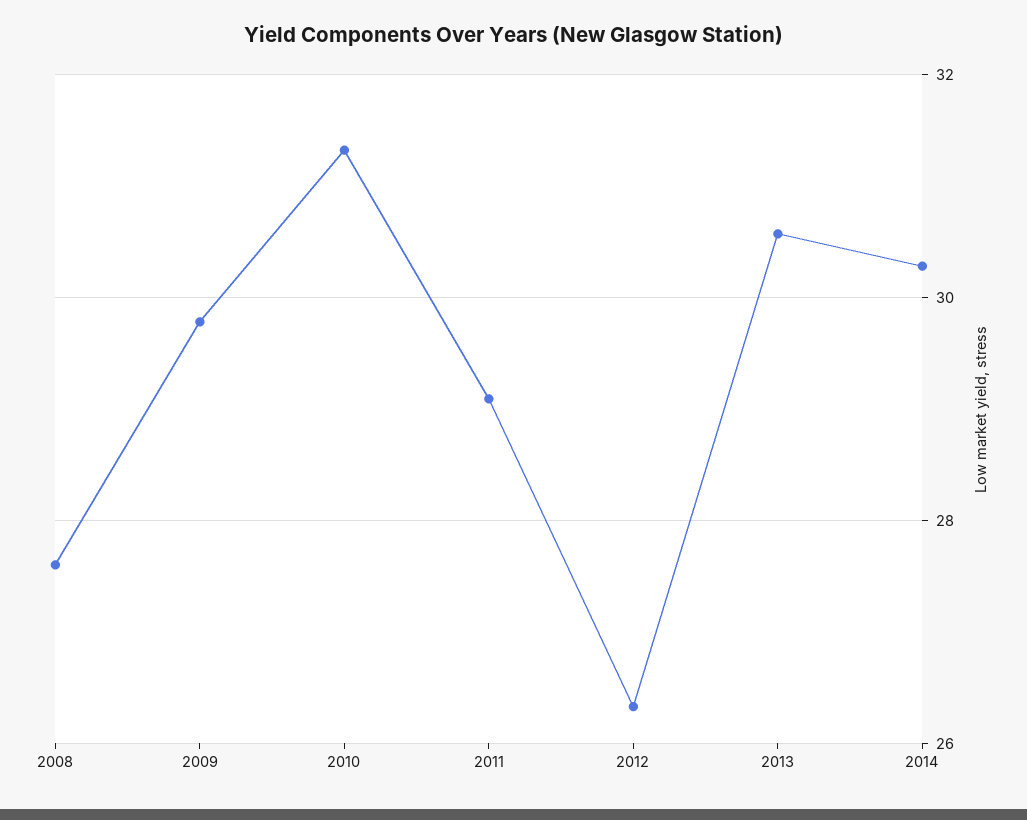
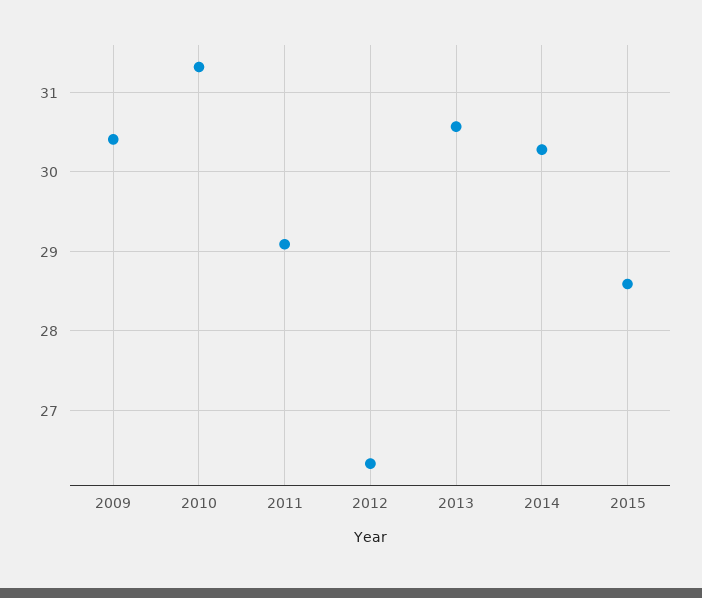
2008: 27.6 -> none
2009: 29.8 -> 30.4
2015: none -> 28.6

